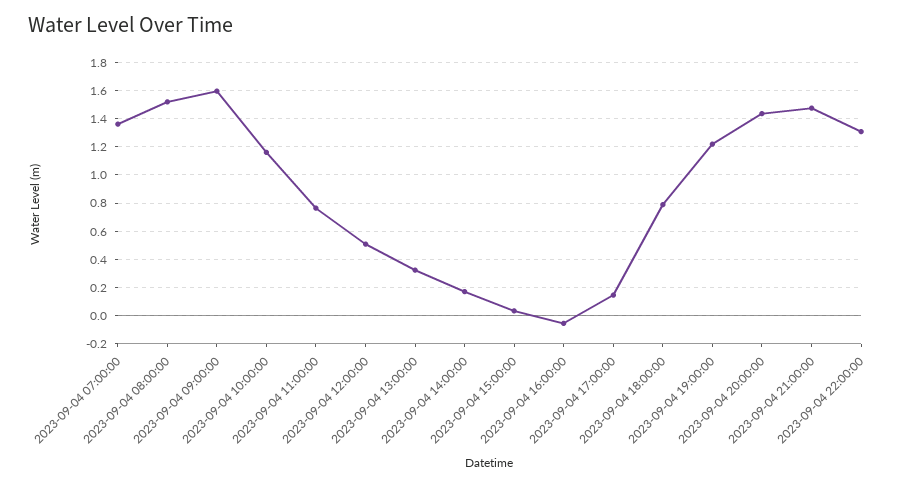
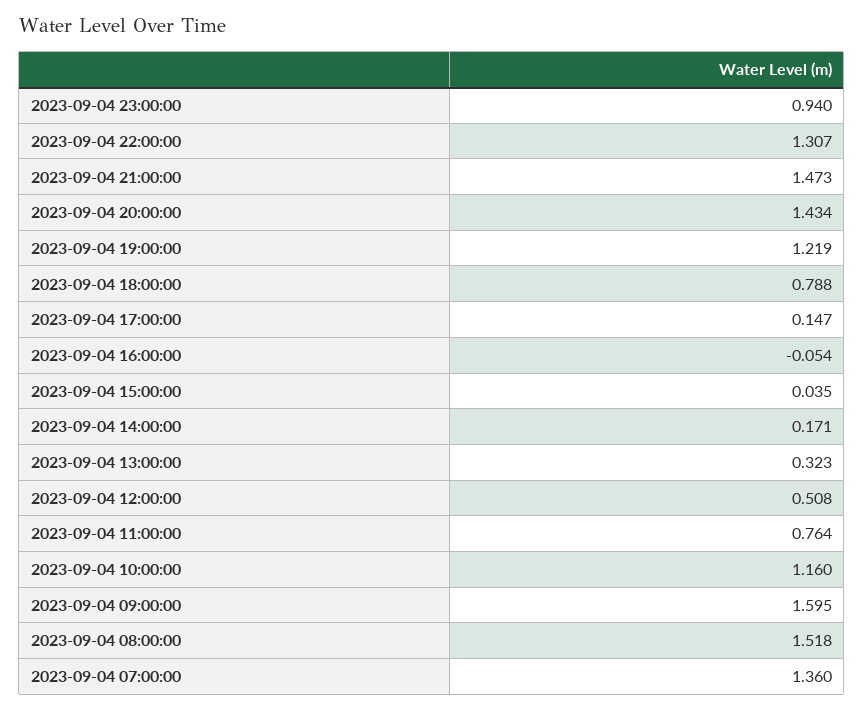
2023-09-04 23:00:00: none -> 0.94

